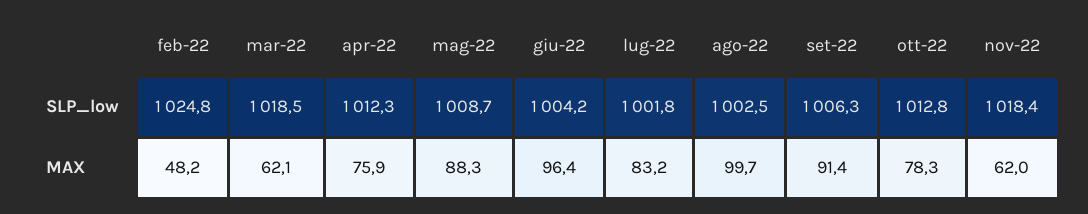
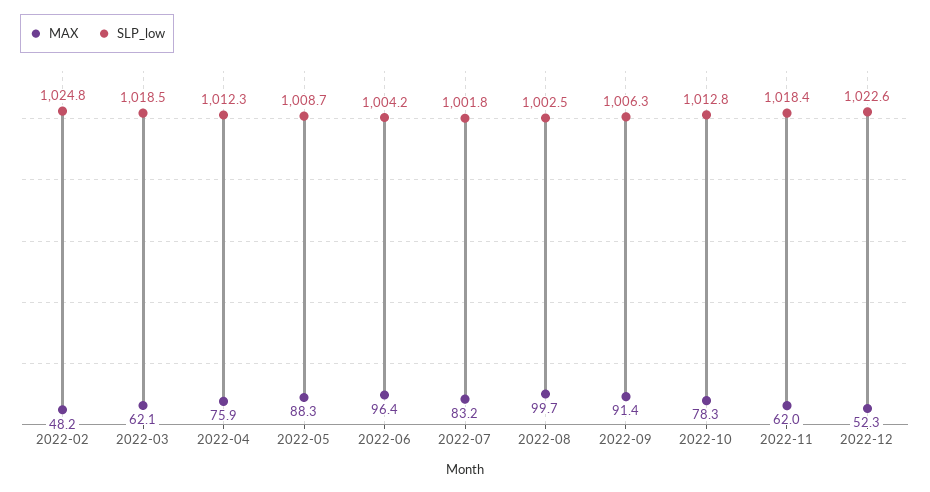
MAX, 2022-12: none -> 52.3
SLP_low, 2022-12: none -> 1022.6

